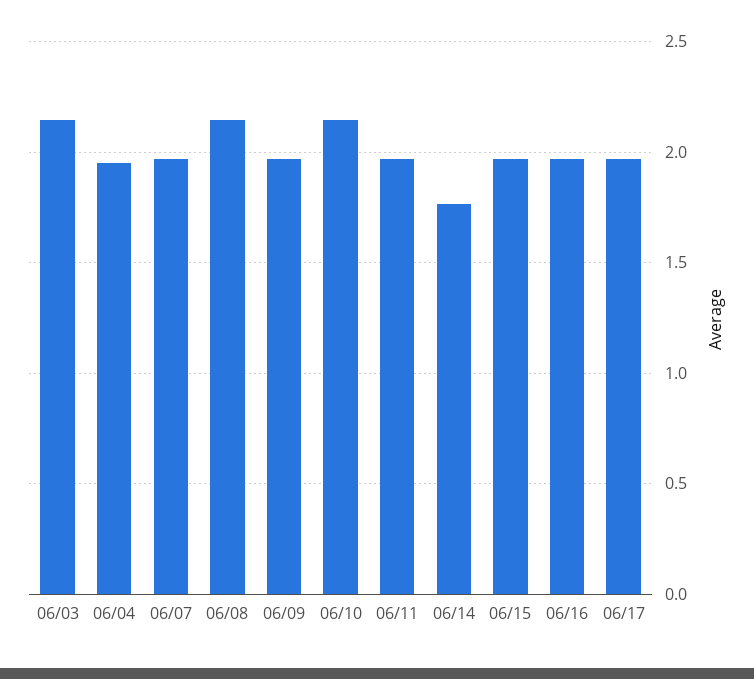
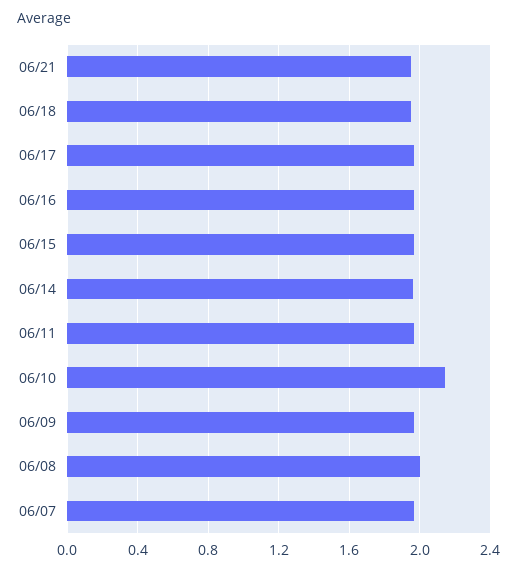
06/03: 2.15 -> none
06/04: 1.95 -> none
06/08: 2.15 -> 2
06/14: 1.75 -> 1.95
06/21: none -> 1.95
06/18: none -> 1.95

